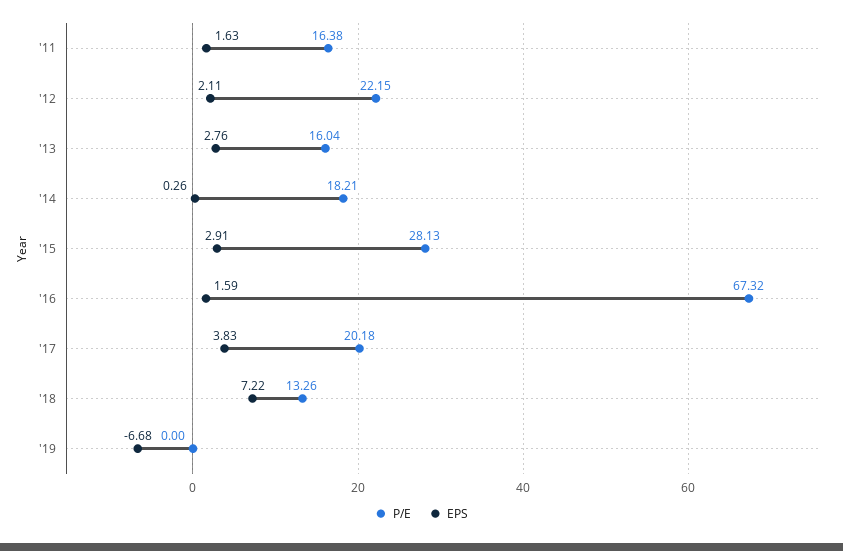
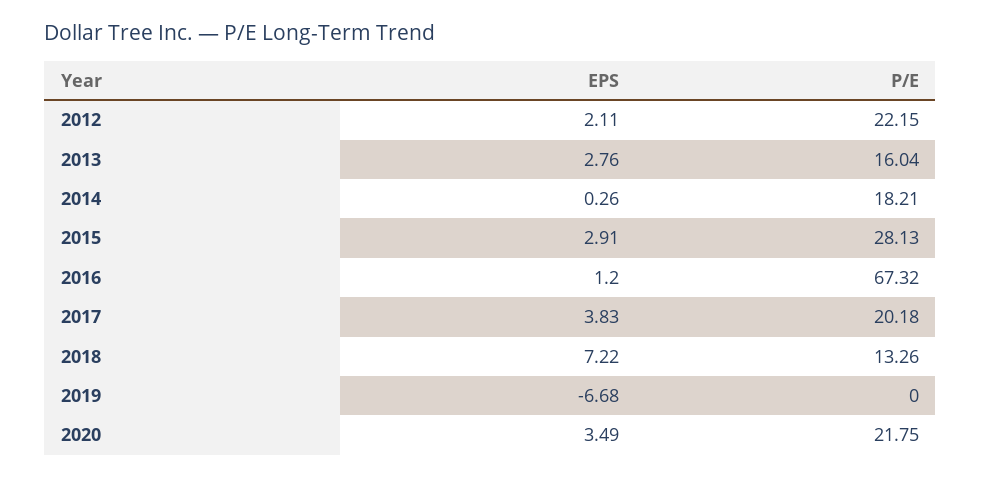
P/E, '11: 16.38 -> none
EPS, '11: 1.63 -> none
EPS, '16: 1.59 -> 1.2
EPS, 2020: none -> 3.49
P/E, 2020: none -> 21.75

